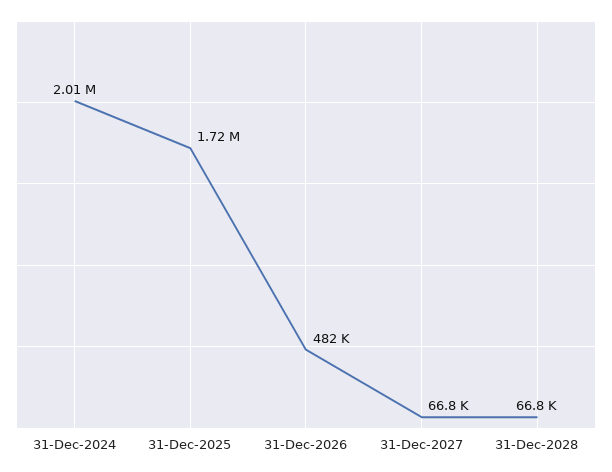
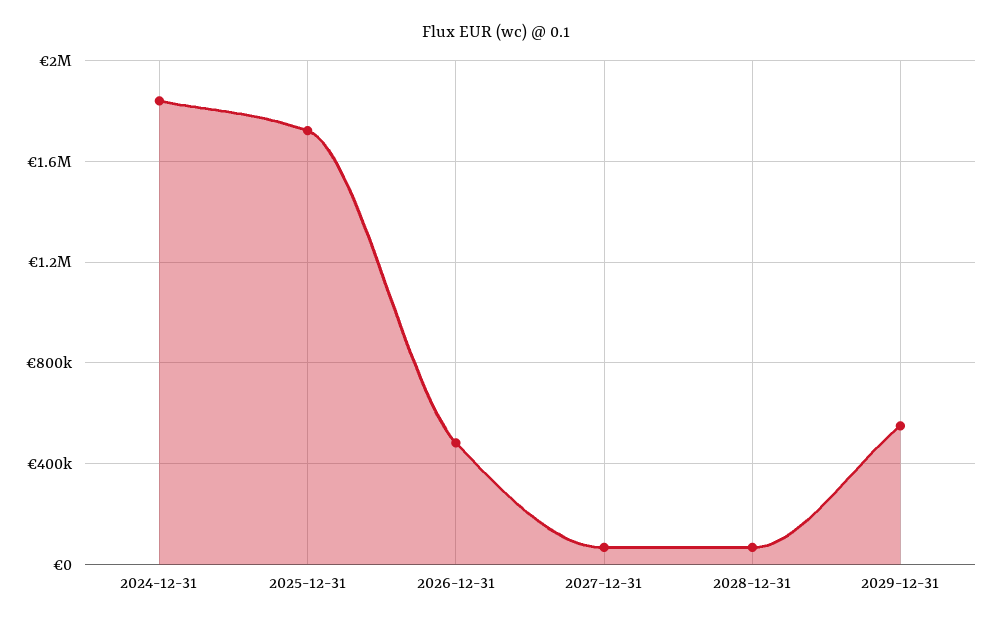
31-Dec-2024: 2010000 -> 1850000
2029-12-31: none -> 550000

